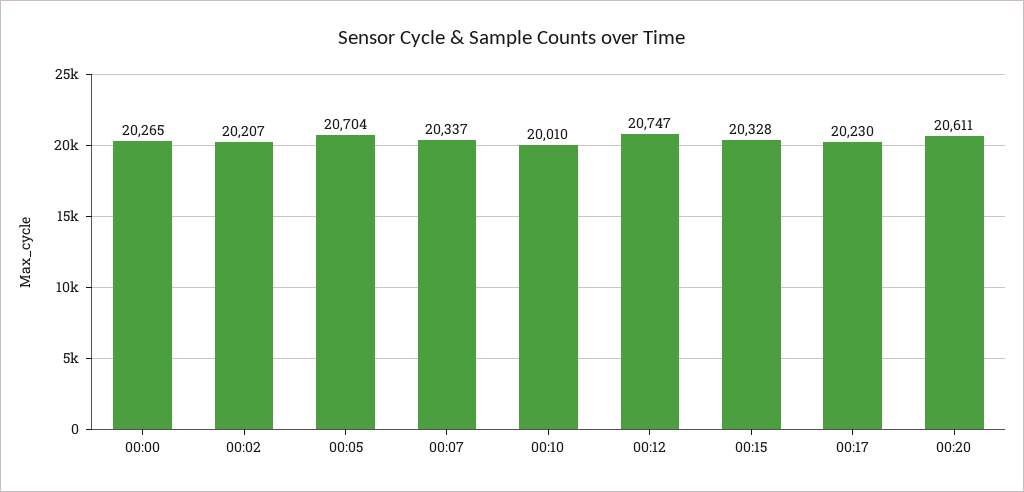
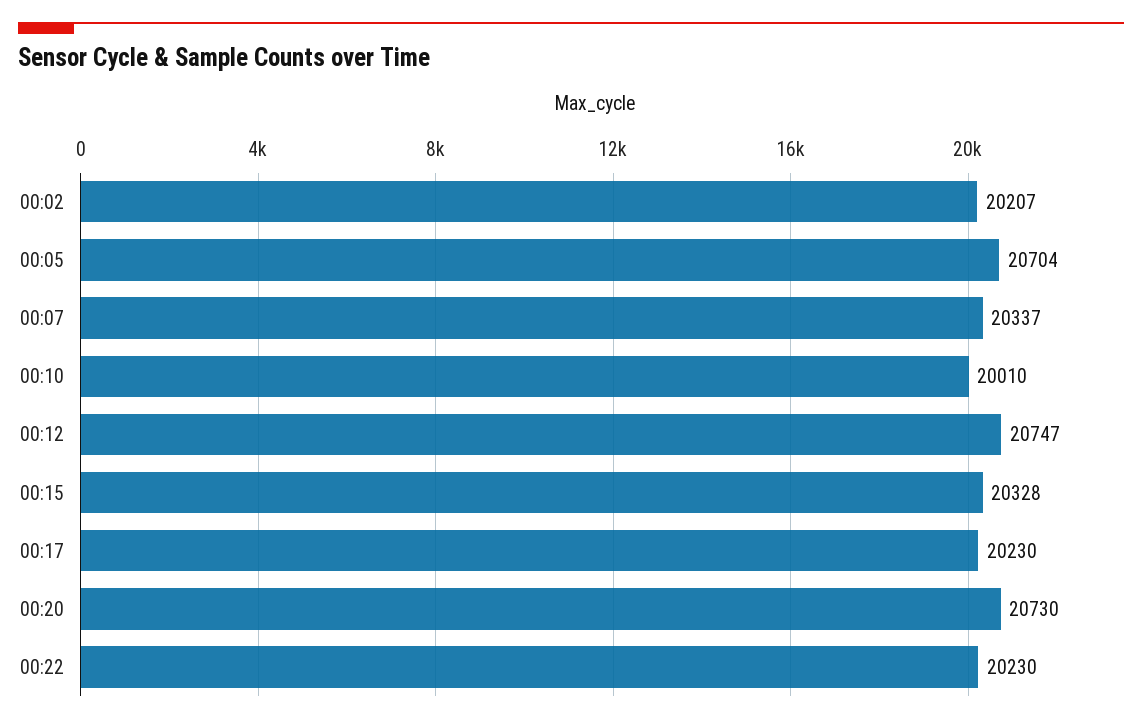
00:00: 20265 -> none
00:20: 20611 -> 20730
00:22: none -> 20230

